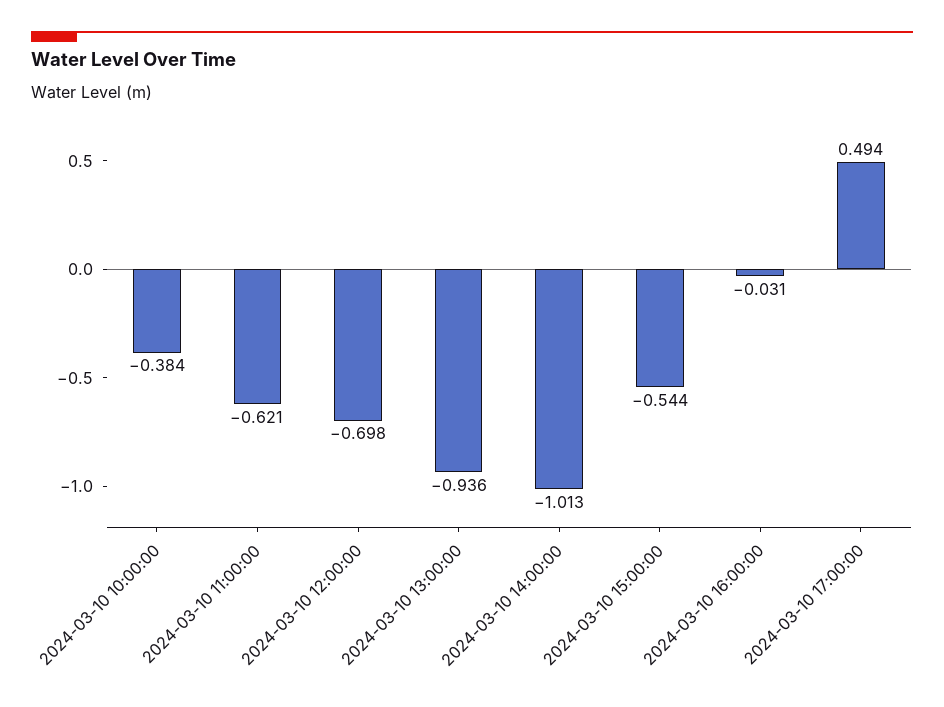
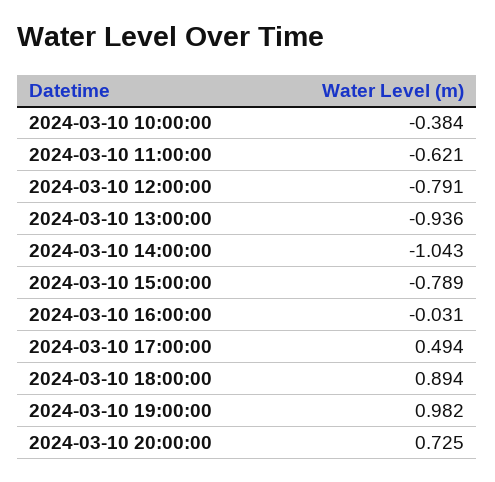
2024-03-10 12:00:00: -0.698 -> -0.791
2024-03-10 14:00:00: -1.013 -> -1.043
2024-03-10 15:00:00: -0.544 -> -0.789
2024-03-10 18:00:00: none -> 0.894
2024-03-10 19:00:00: none -> 0.982
2024-03-10 20:00:00: none -> 0.725

